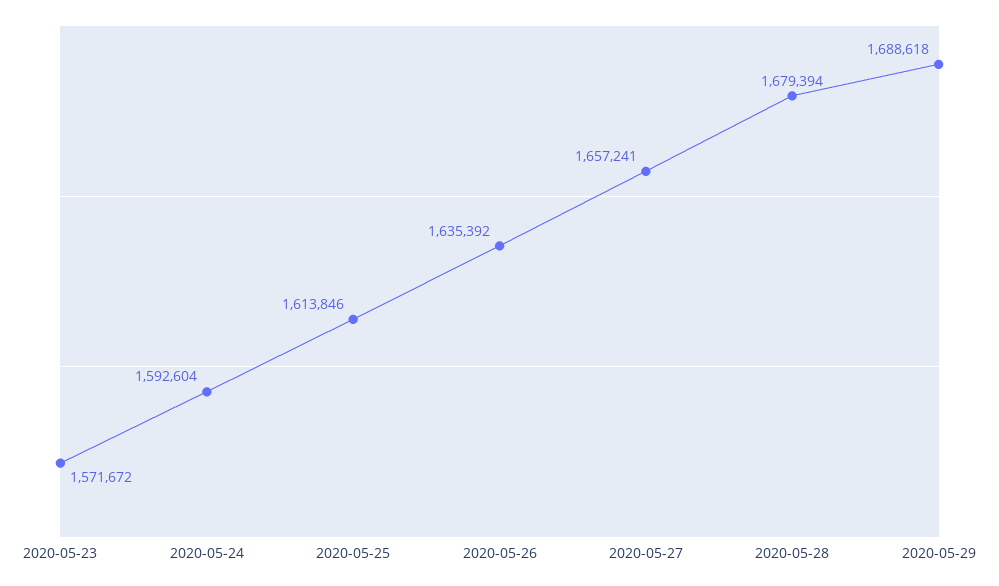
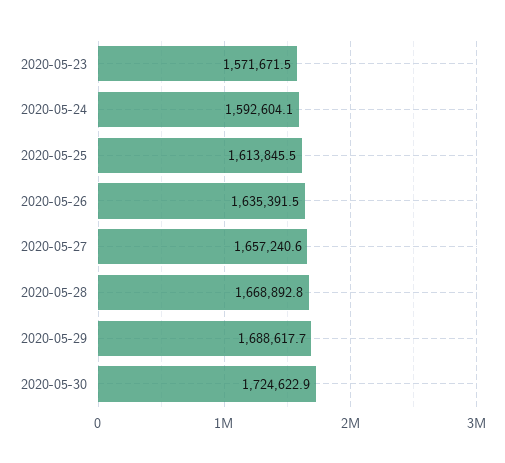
2020-05-28: 1679394 -> 1668892.8
2020-05-30: none -> 1724622.9

